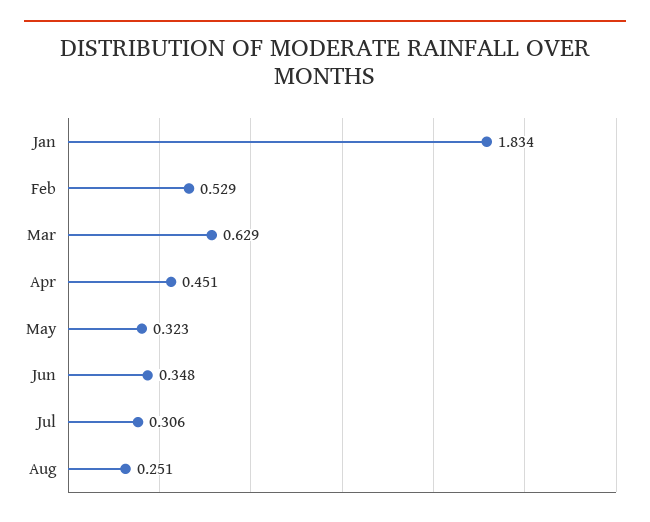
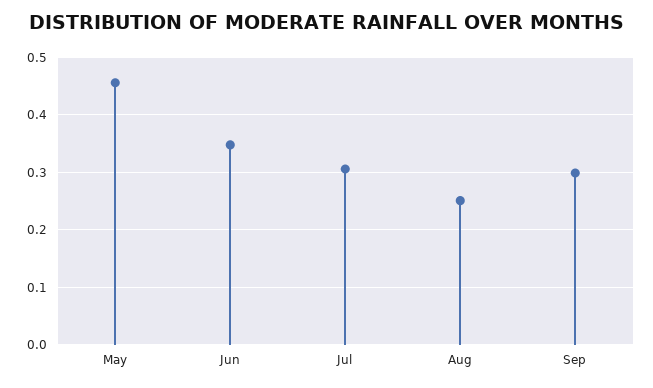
Jan: 1.834 -> none
Feb: 0.529 -> none
Mar: 0.629 -> none
Apr: 0.451 -> none
May: 0.323 -> 0.46
Sep: none -> 0.3

